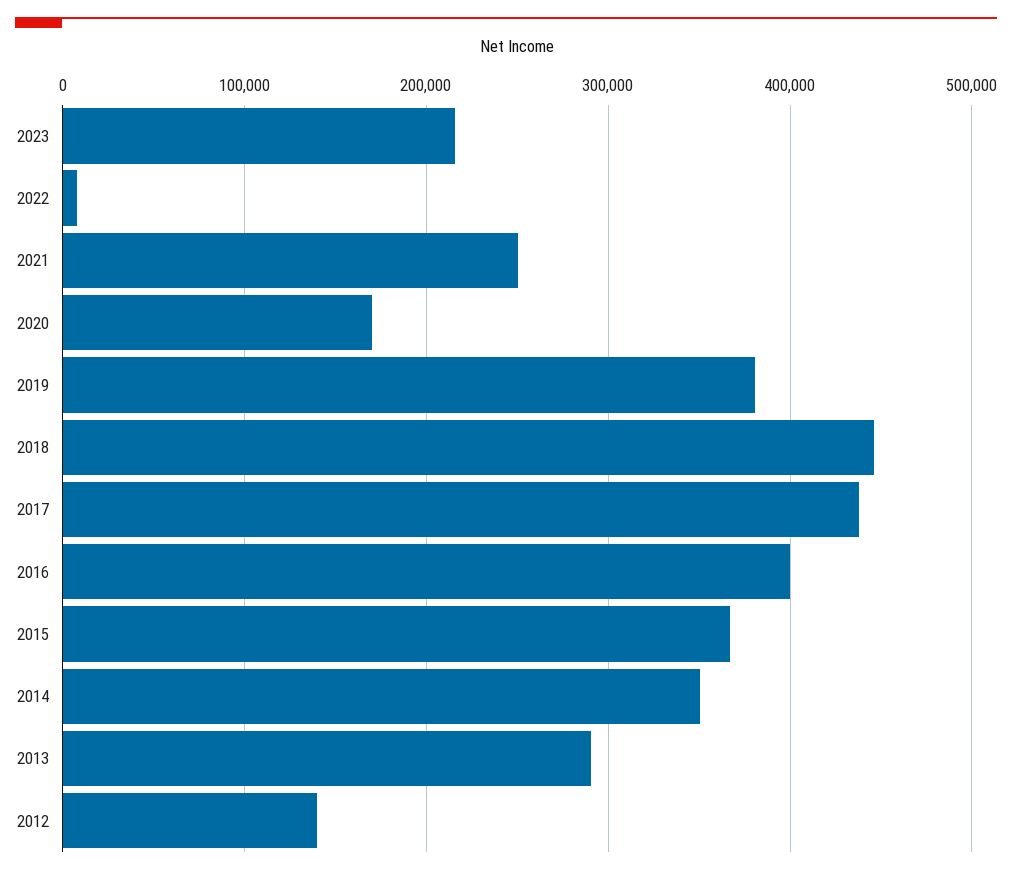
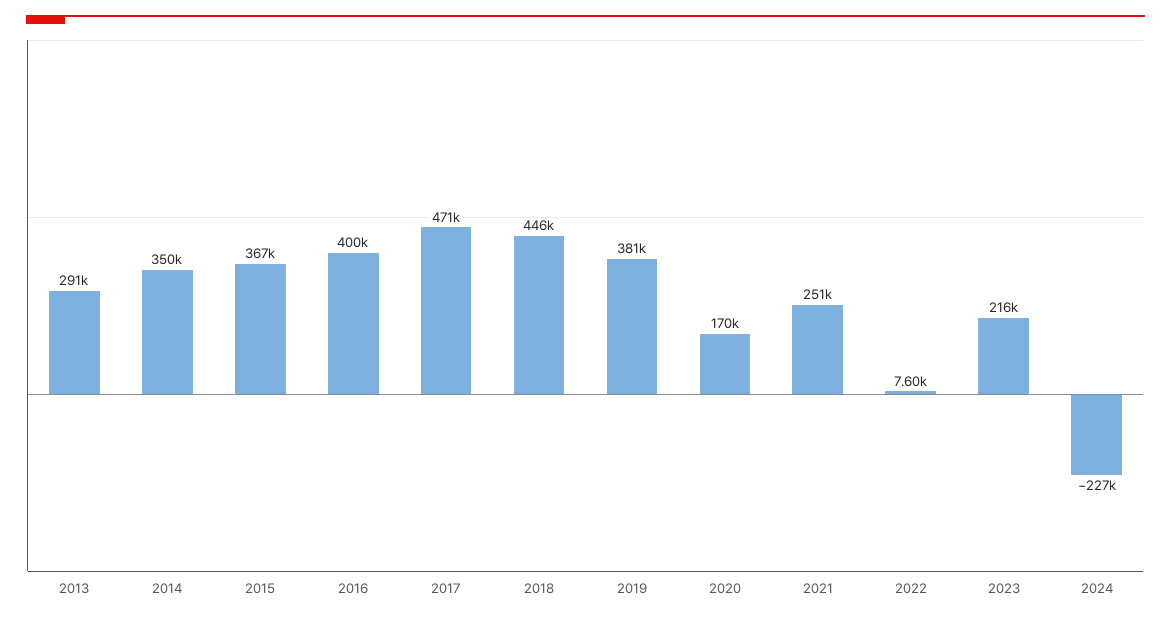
2017: 440000 -> 471000
2012: 140000 -> none
2024: none -> -227000

